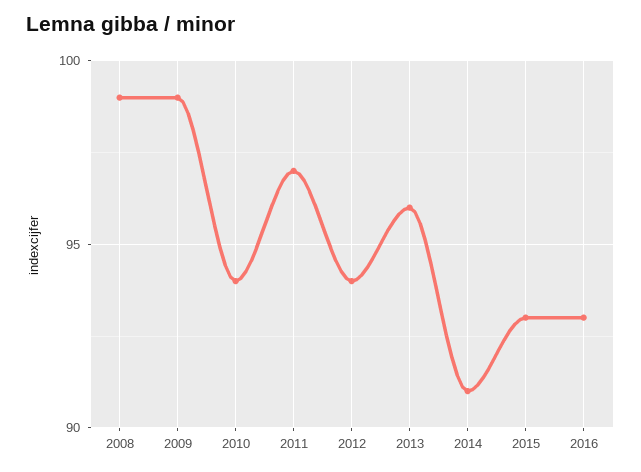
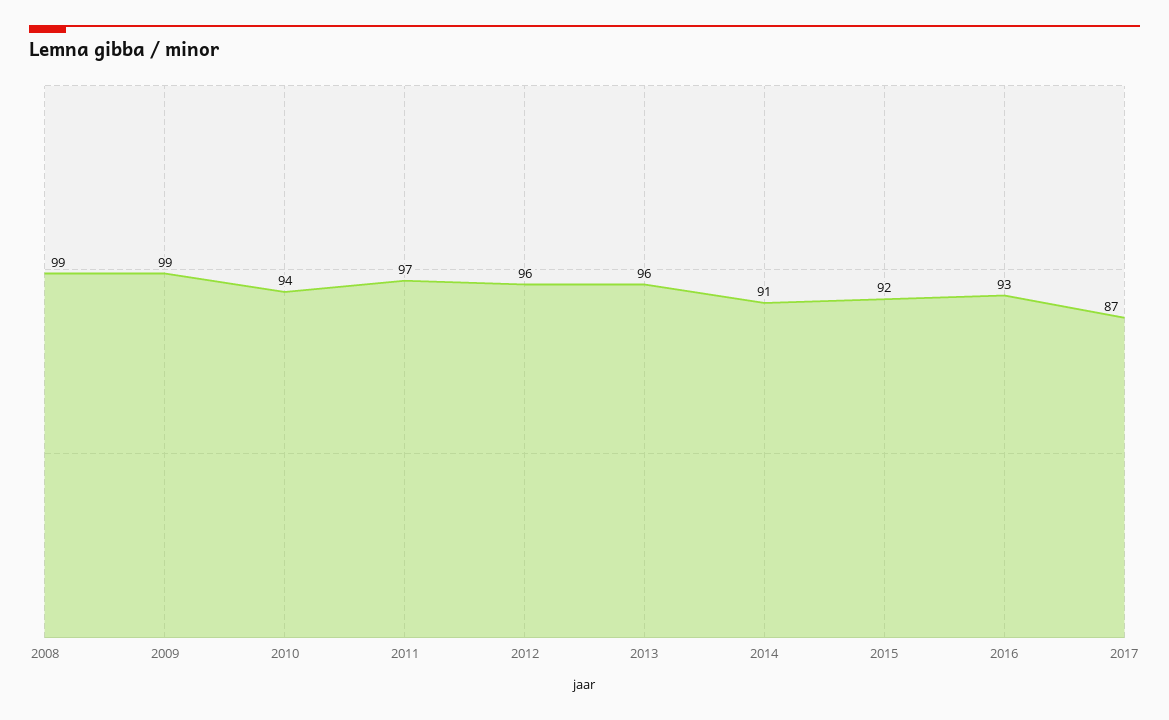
2012: 94 -> 96
2015: 93 -> 92
2017: none -> 87

